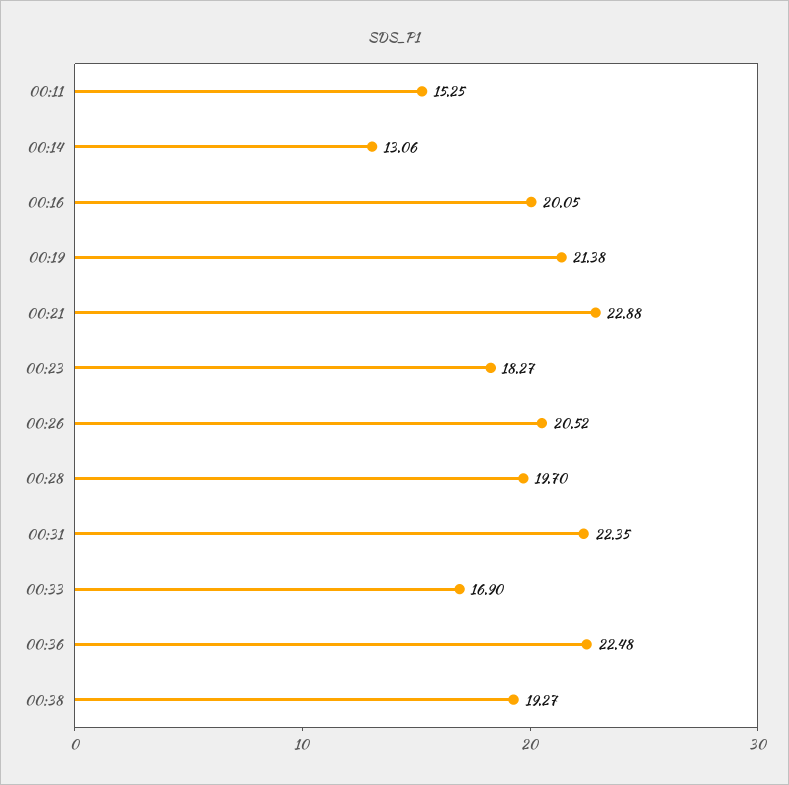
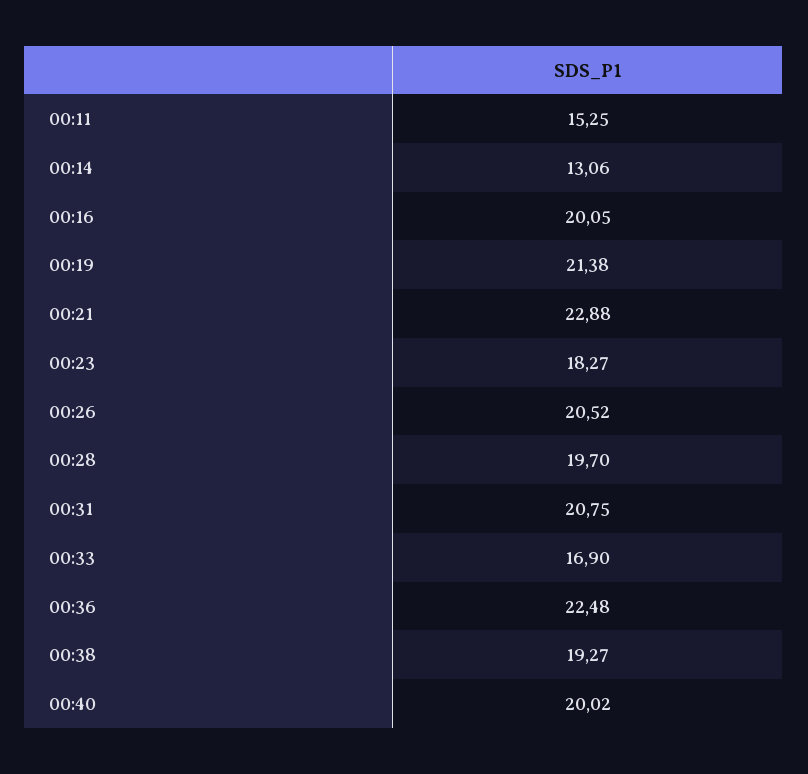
00:31: 22.35 -> 20.75
00:40: none -> 20.02

